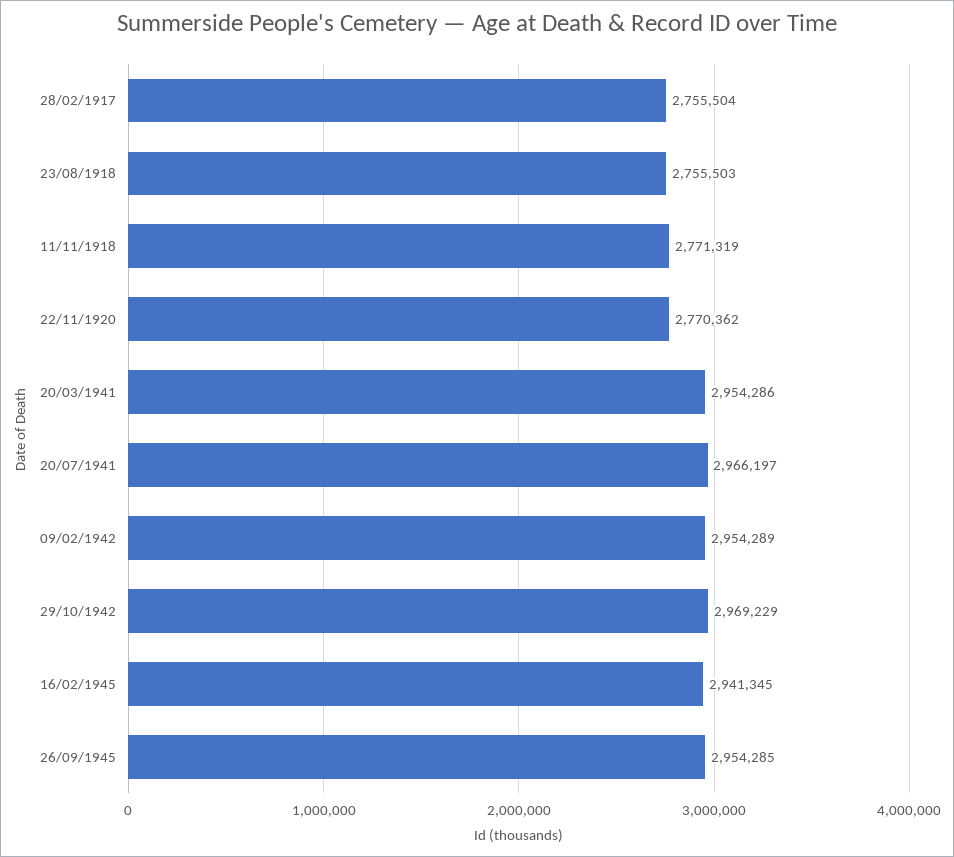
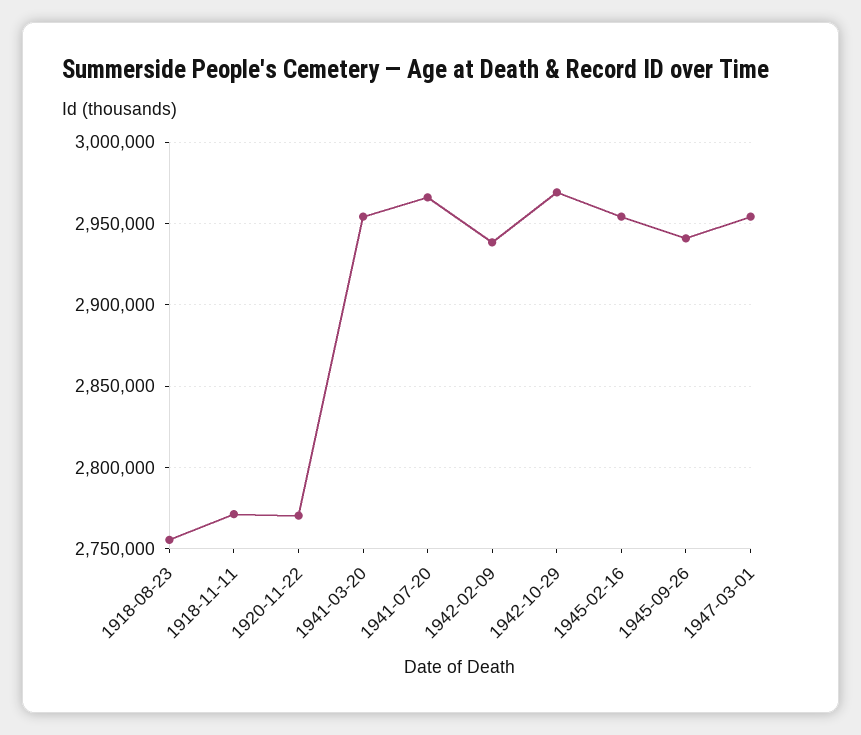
28/02/1917: 2755504 -> none
09/02/1942: 2954289 -> 2940000
16/02/1945: 2941345 -> 2955000
26/09/1945: 2954285 -> 2940000
1947-03-01: none -> 2955000

